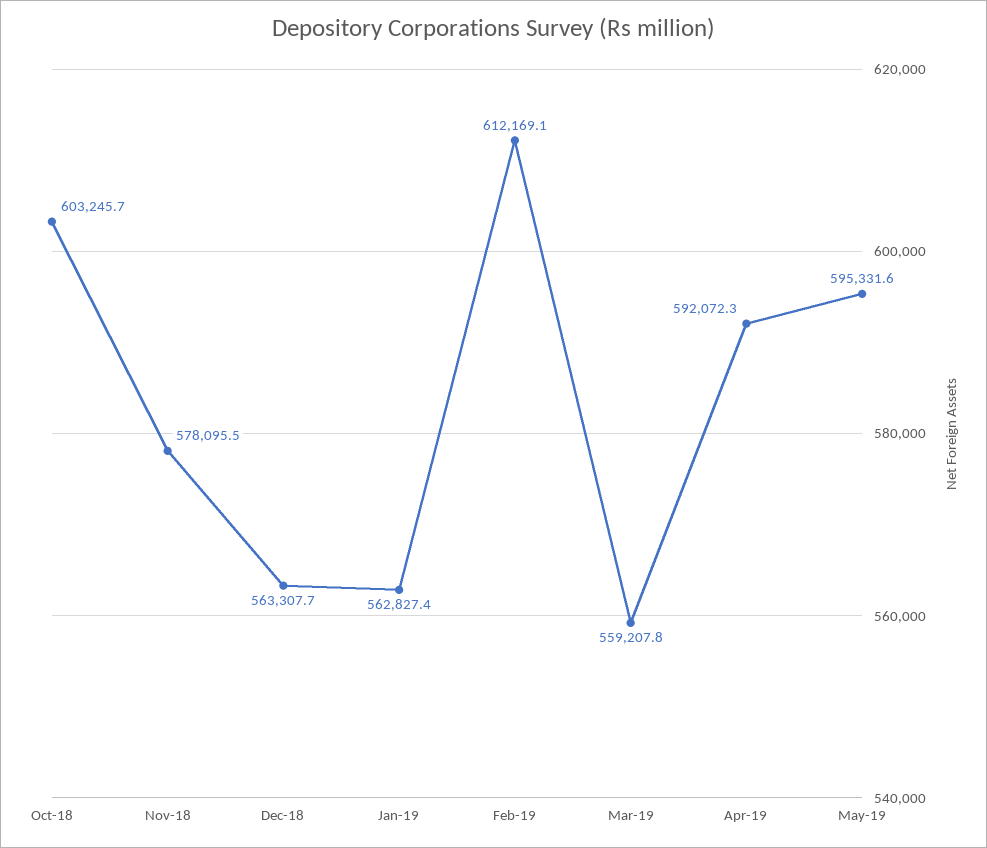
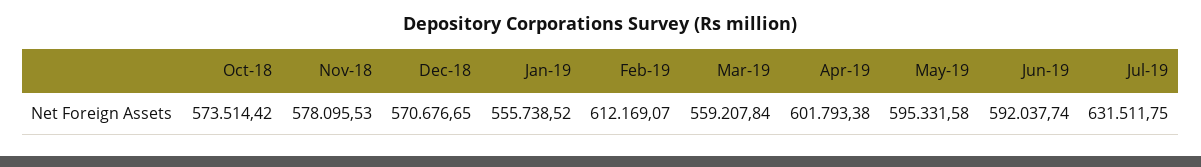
Oct-18: 603245.7 -> 573514.42
Dec-18: 563307.7 -> 570676.65
Jan-19: 562827.4 -> 555738.52
Apr-19: 592072.3 -> 601793.38
Jun-19: none -> 592037.74
Jul-19: none -> 631511.75

